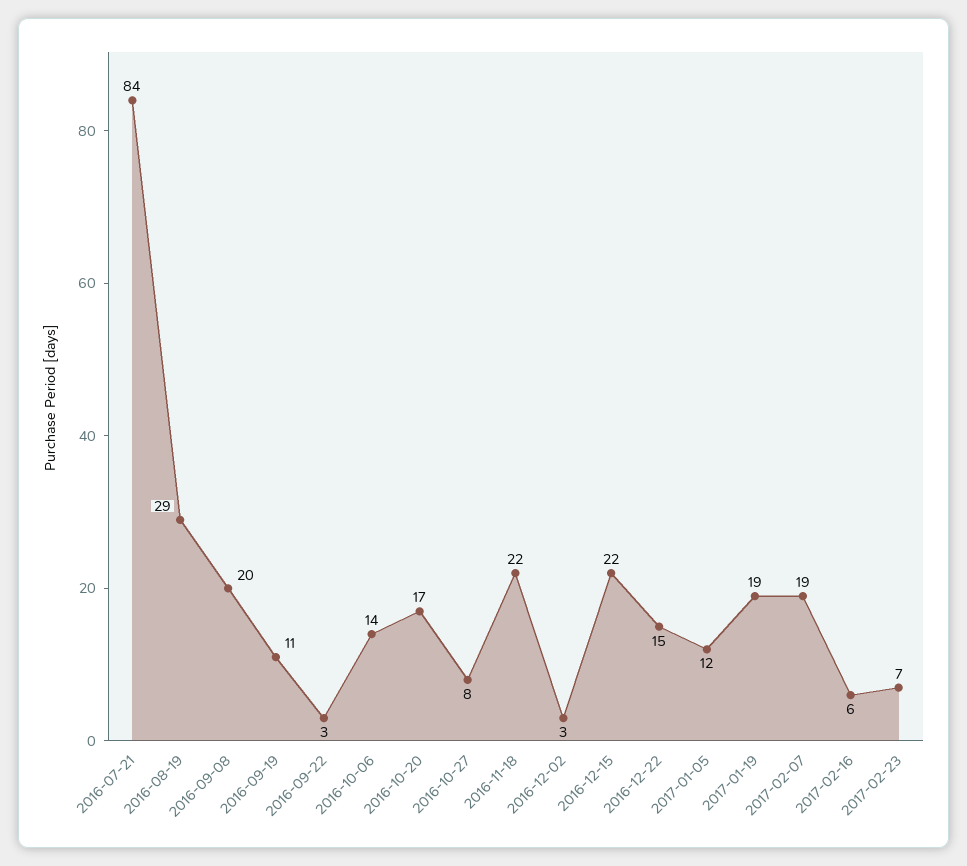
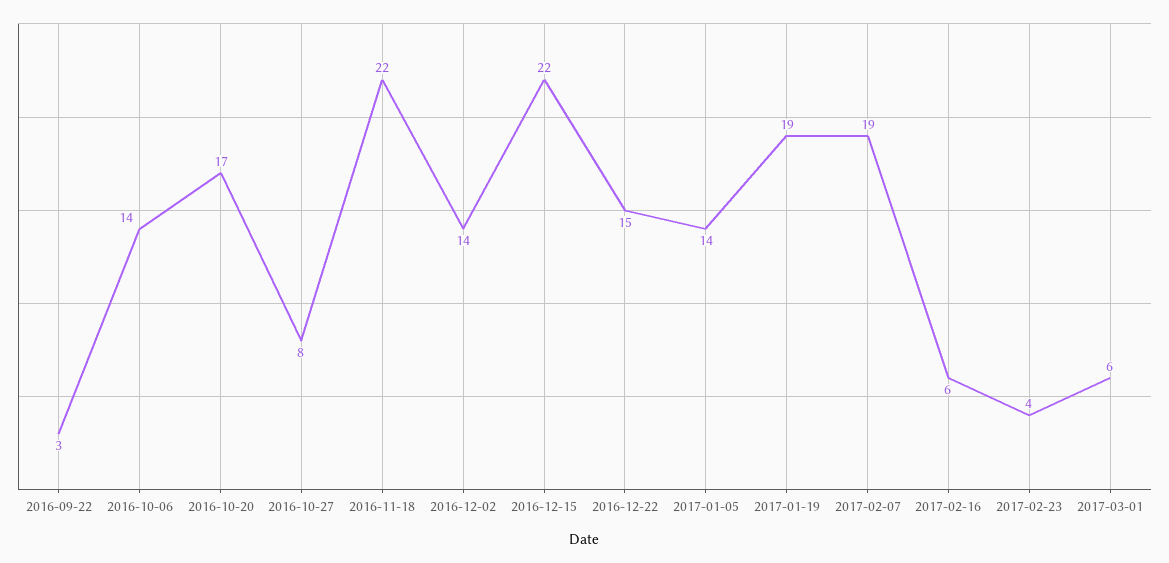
2016-07-21: 84 -> none
2016-08-19: 29 -> none
2016-09-08: 20 -> none
2016-09-19: 11 -> none
2016-12-02: 3 -> 14
2017-01-05: 12 -> 14
2017-02-23: 7 -> 4
2017-03-01: none -> 6

